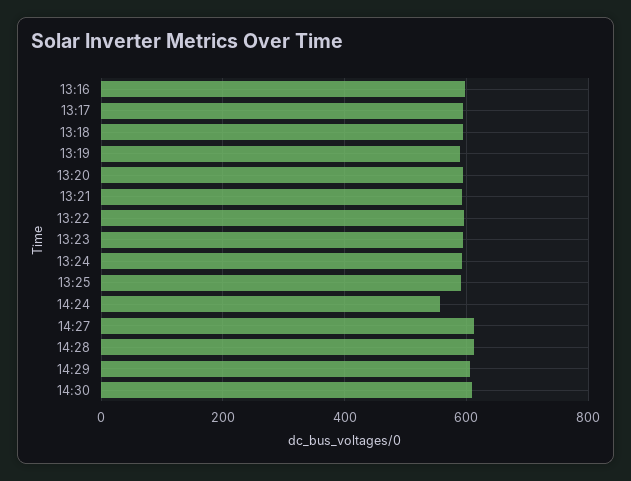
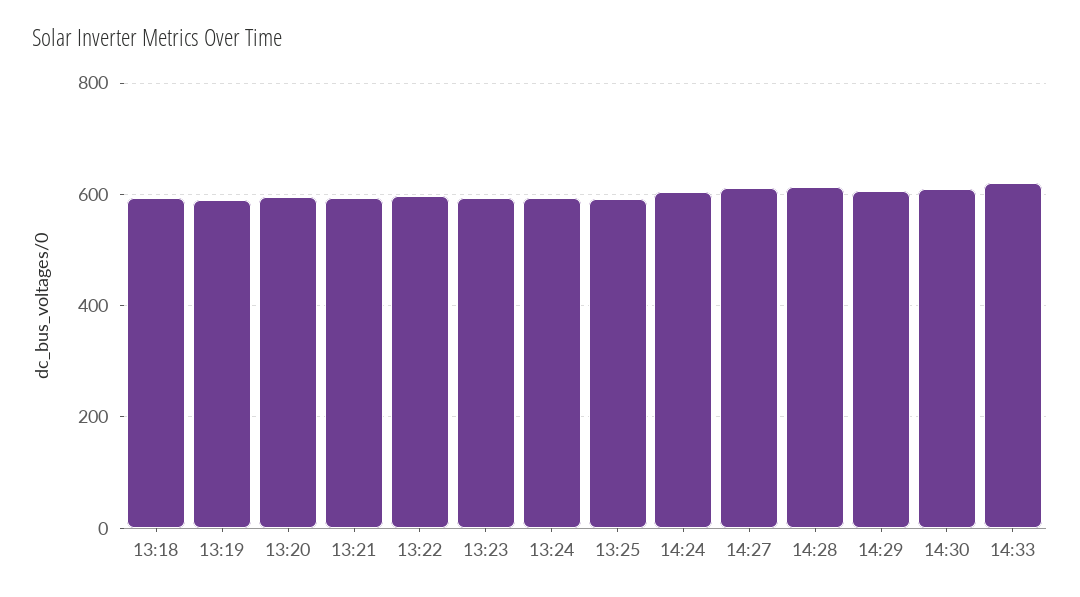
13:16: 600 -> none
13:17: 600 -> none
14:24: 560 -> 600
14:33: none -> 620

